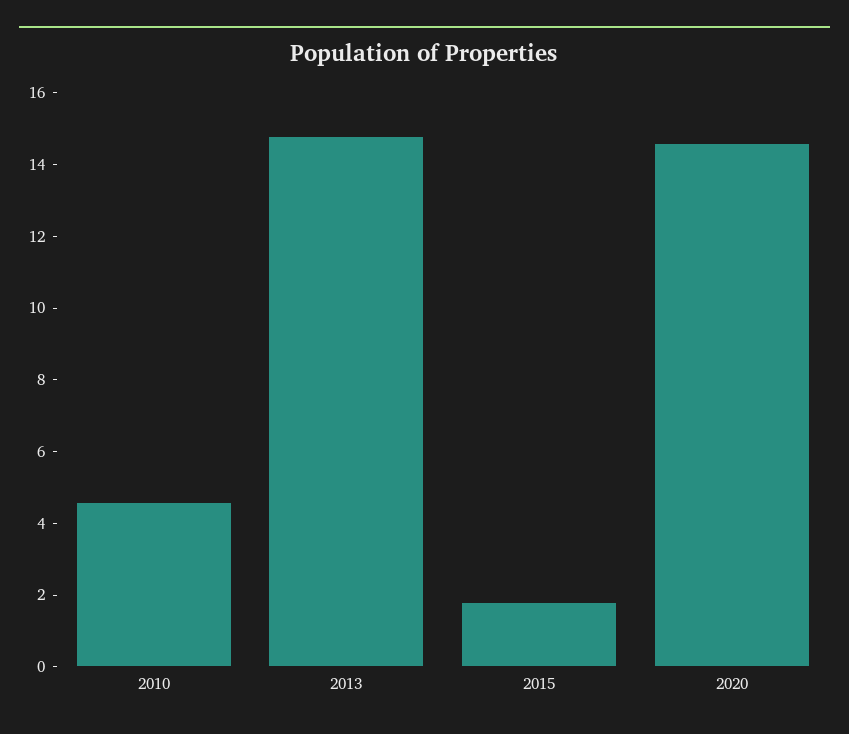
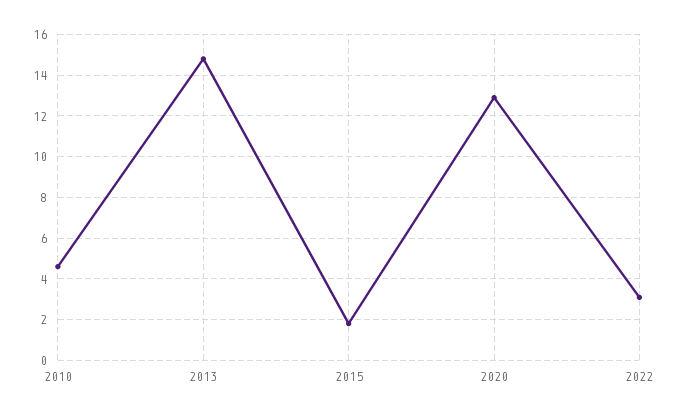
2020: 14.5 -> 13
2022: none -> 3

